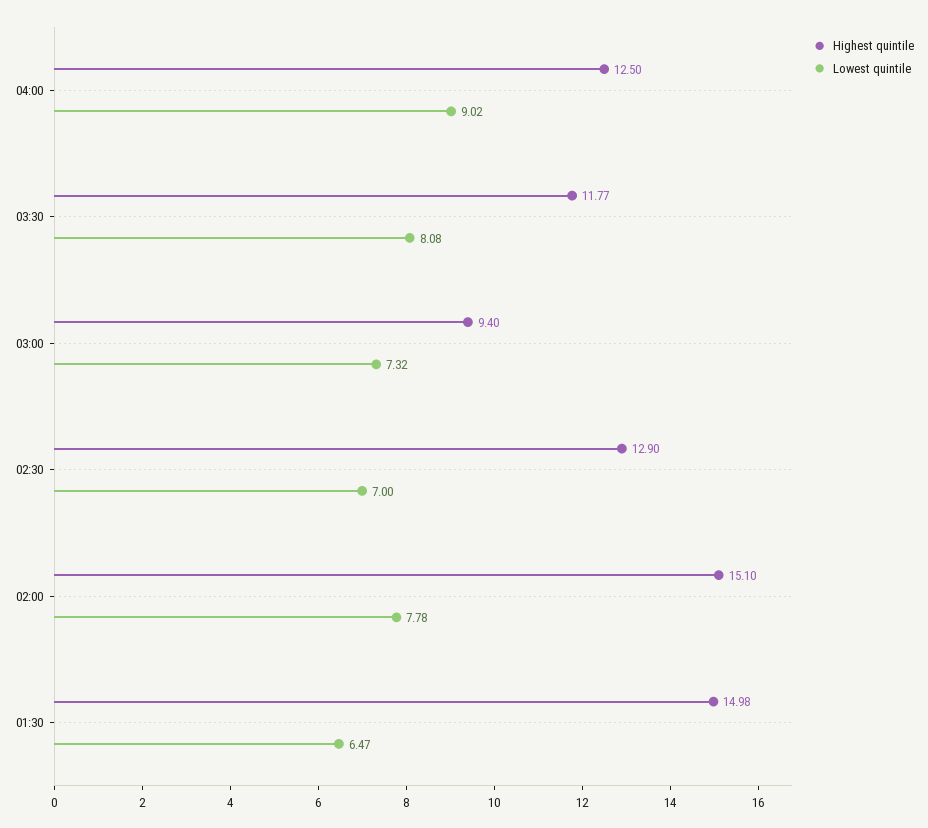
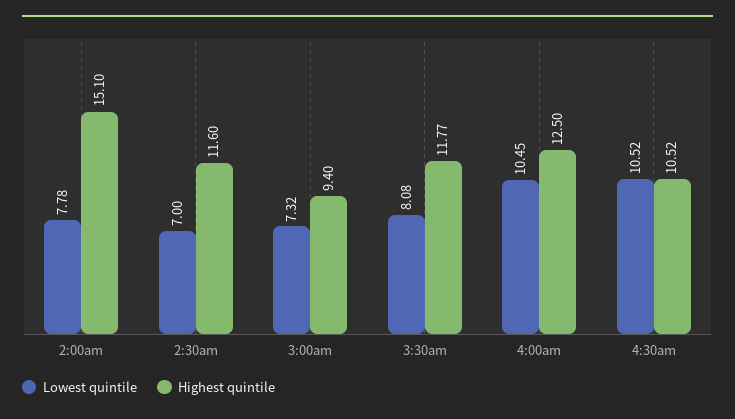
Lowest quintile, 04:00: 9.02 -> 10.45
Highest quintile, 02:30: 12.9 -> 11.6
Highest quintile, 01:30: 14.98 -> none
Lowest quintile, 01:30: 6.47 -> none
Lowest quintile, 4:30am: none -> 10.52
Highest quintile, 4:30am: none -> 10.52

